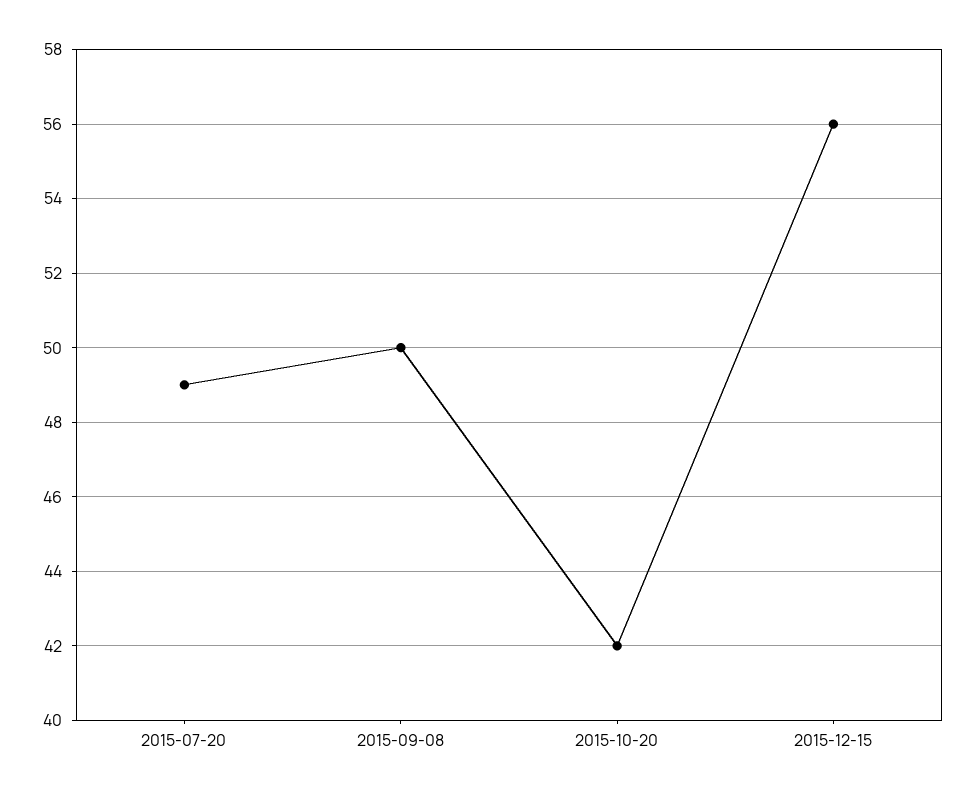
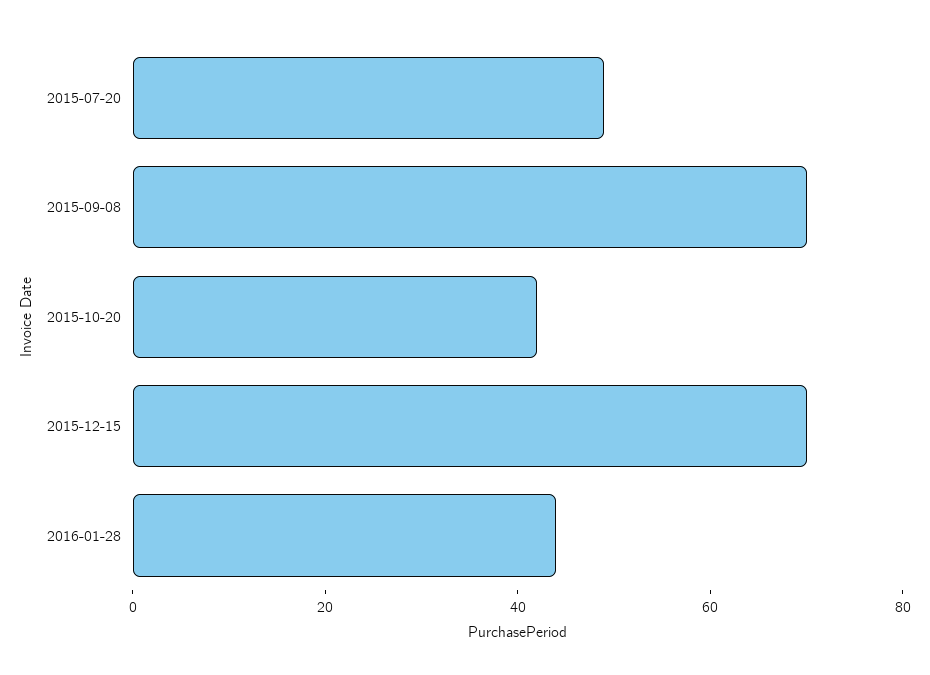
2015-09-08: 50 -> 70
2015-12-15: 56 -> 70
2016-01-28: none -> 45

